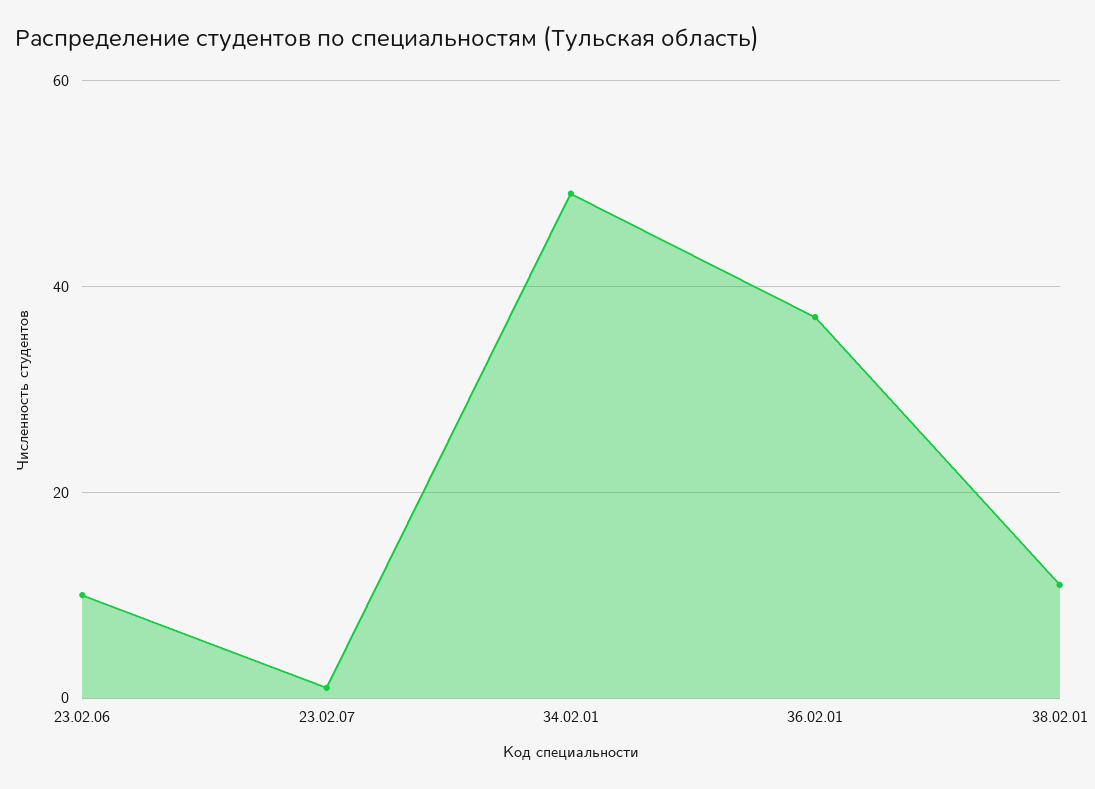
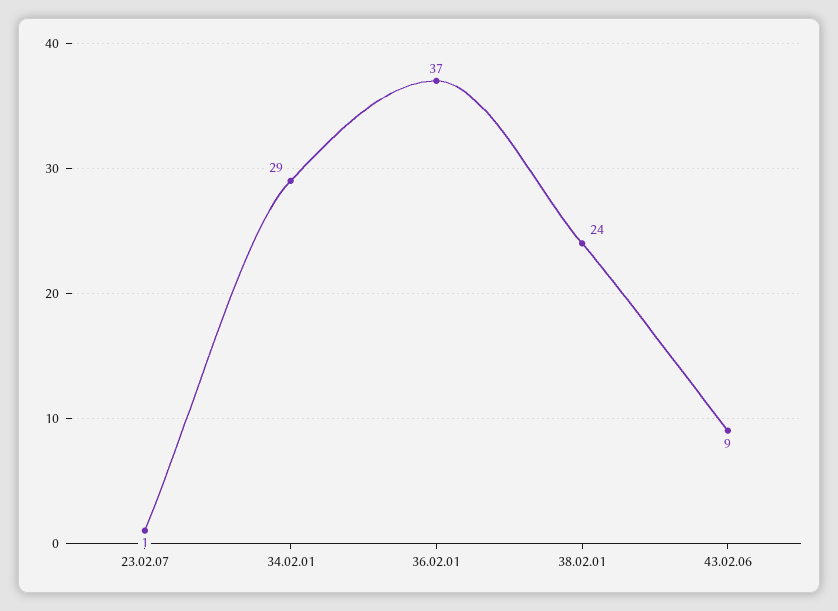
23.02.06: 10 -> none
34.02.01: 50 -> 29
38.02.01: 10 -> 24
43.02.06: none -> 9

